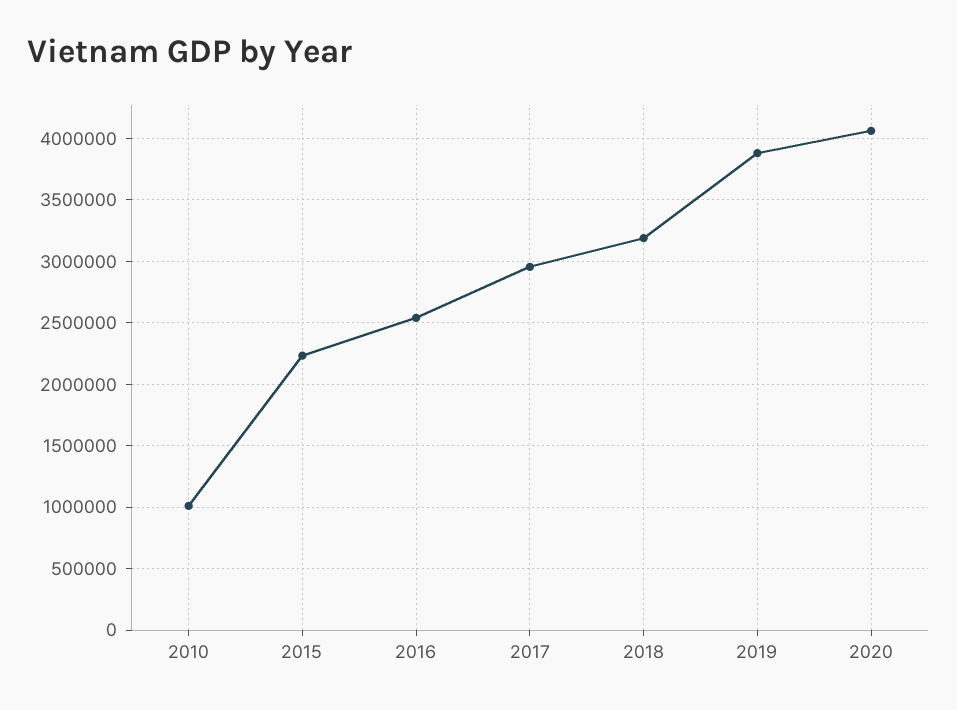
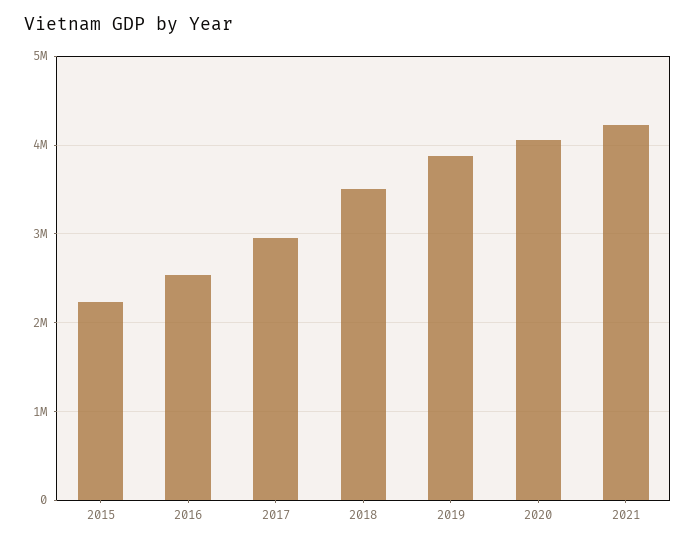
2010: 1000000 -> none
2018: 3200000 -> 3500000
2021: none -> 4200000

